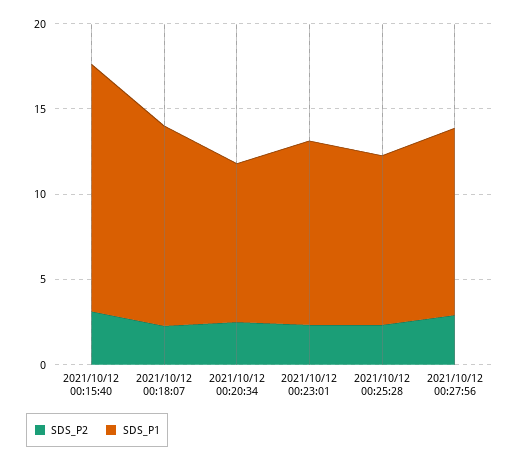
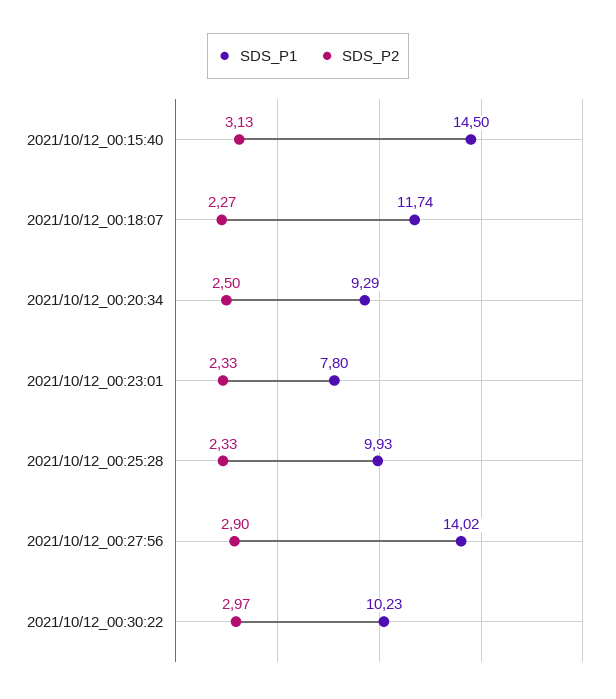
SDS_P1, 2021/10/12 00:23:01: 11 -> 7.8
SDS_P1, 2021/10/12 00:27:56: 11 -> 14.02
SDS_P1, 2021/10/12_00:30:22: none -> 10.23
SDS_P2, 2021/10/12_00:30:22: none -> 2.97

